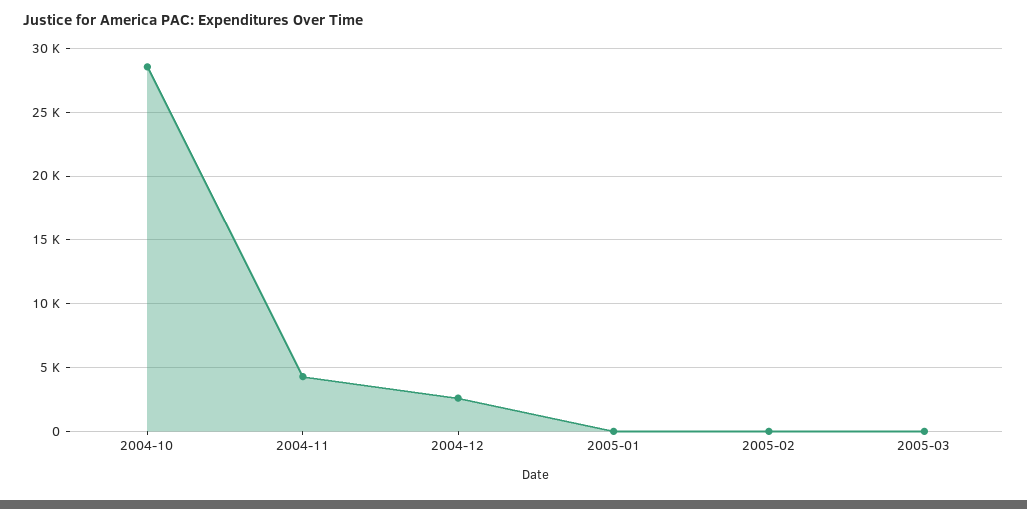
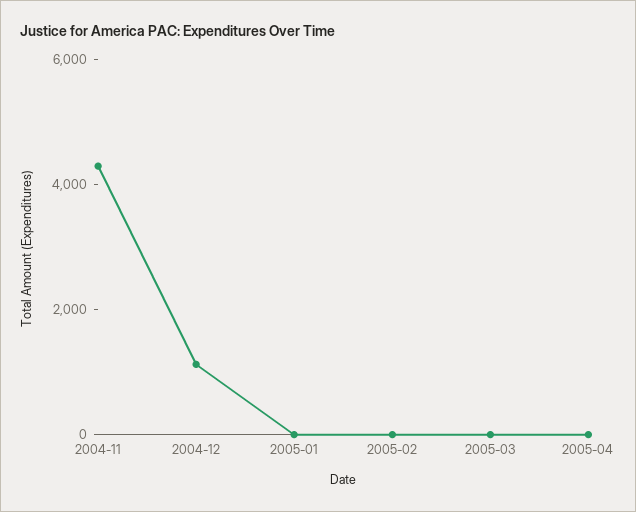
2004-10: 28500 -> none
2004-12: 2500 -> 1000
2005-04: none -> 0

